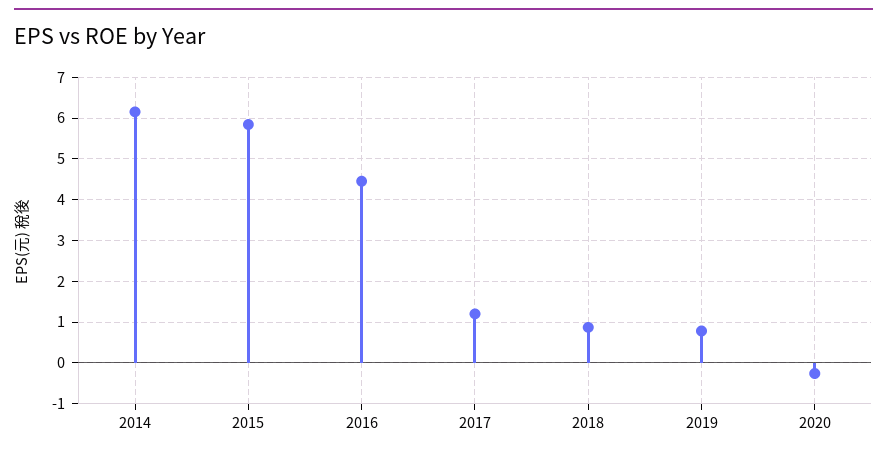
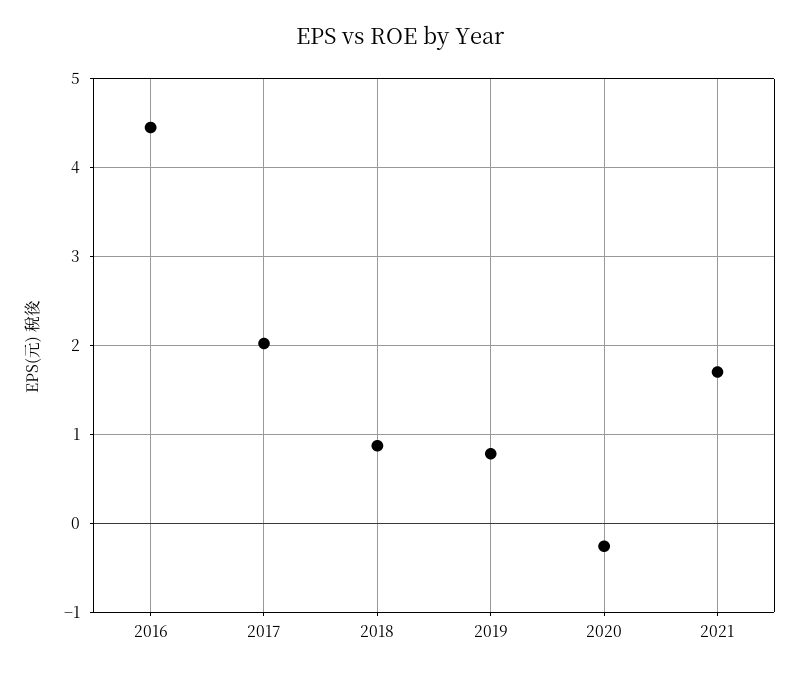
2014: 6.2 -> none
2015: 5.8 -> none
2017: 1.2 -> 2
2021: none -> 1.7

